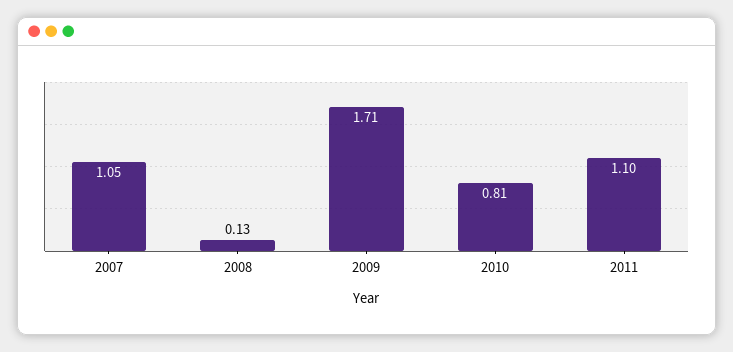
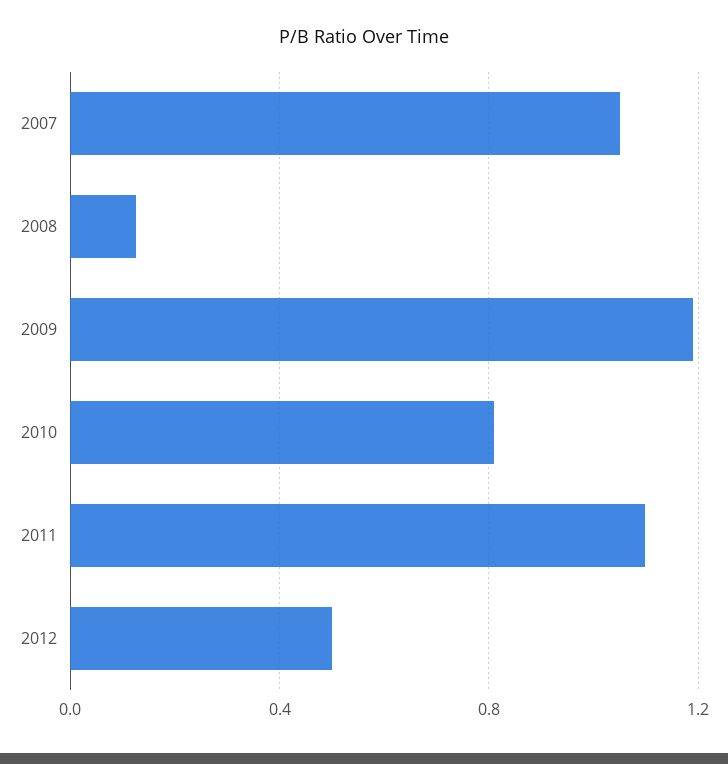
2009: 1.71 -> 1.2
2012: none -> 0.5

